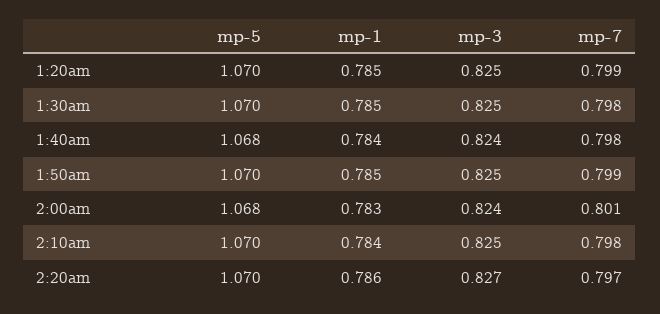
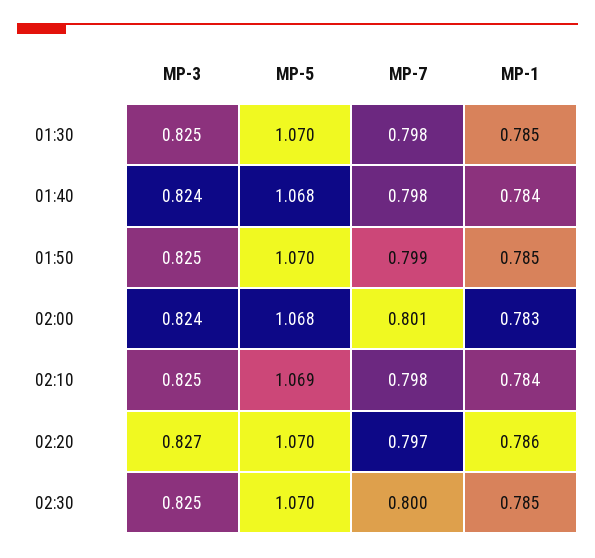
mp-5, 1:20am: 1.07 -> none
mp-1, 1:20am: 0.785 -> none
mp-3, 1:20am: 0.825 -> none
mp-7, 1:20am: 0.799 -> none
mp-5, 2:10am: 1.07 -> 1.069
mp-3, 02:30: none -> 0.825
mp-5, 02:30: none -> 1.07
mp-7, 02:30: none -> 0.8
mp-1, 02:30: none -> 0.785

